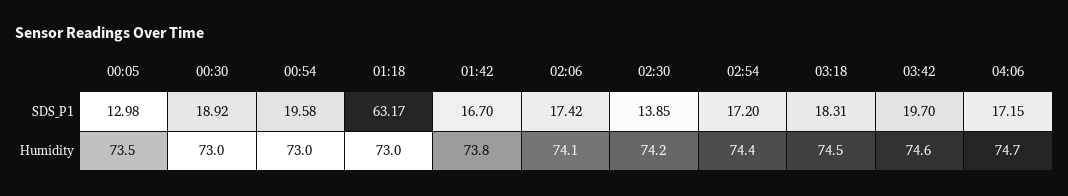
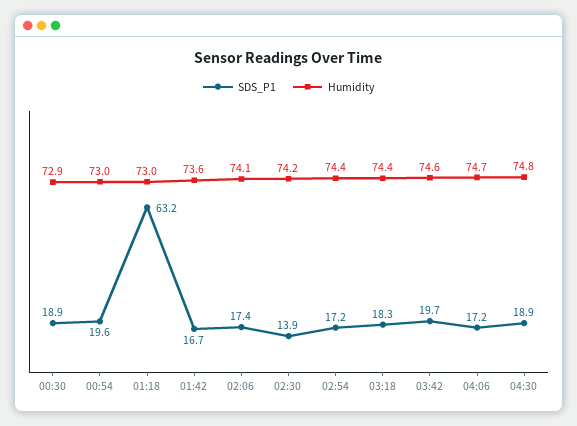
SDS_P1, 00:05: 12.98 -> none
Humidity, 00:05: 73.5 -> none
Humidity, 00:30: 73 -> 72.9
Humidity, 01:42: 73.8 -> 73.6
Humidity, 03:18: 74.5 -> 74.4
SDS_P1, 04:30: none -> 18.9
Humidity, 04:30: none -> 74.8

